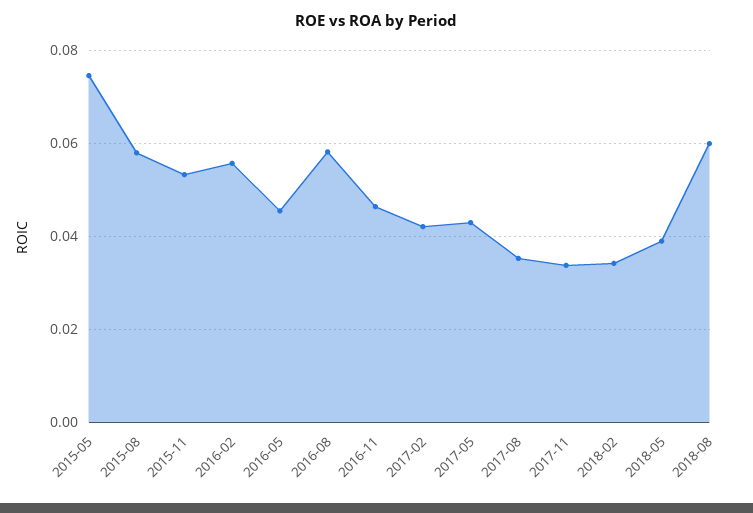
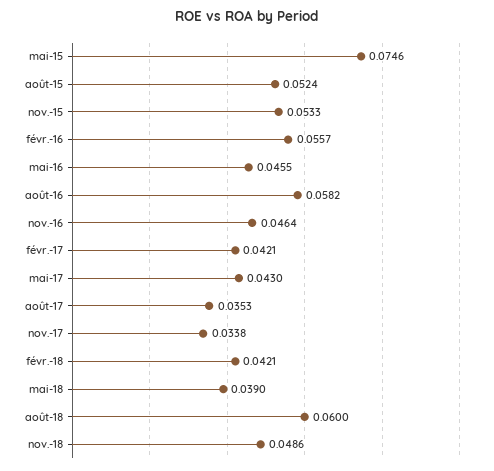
2015-08: 0.058 -> 0.0524
2018-02: 0.034 -> 0.0421
nov.-18: none -> 0.0486

